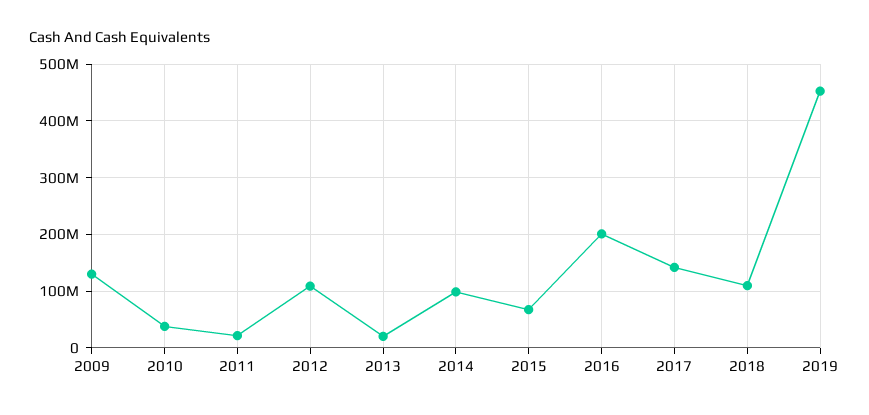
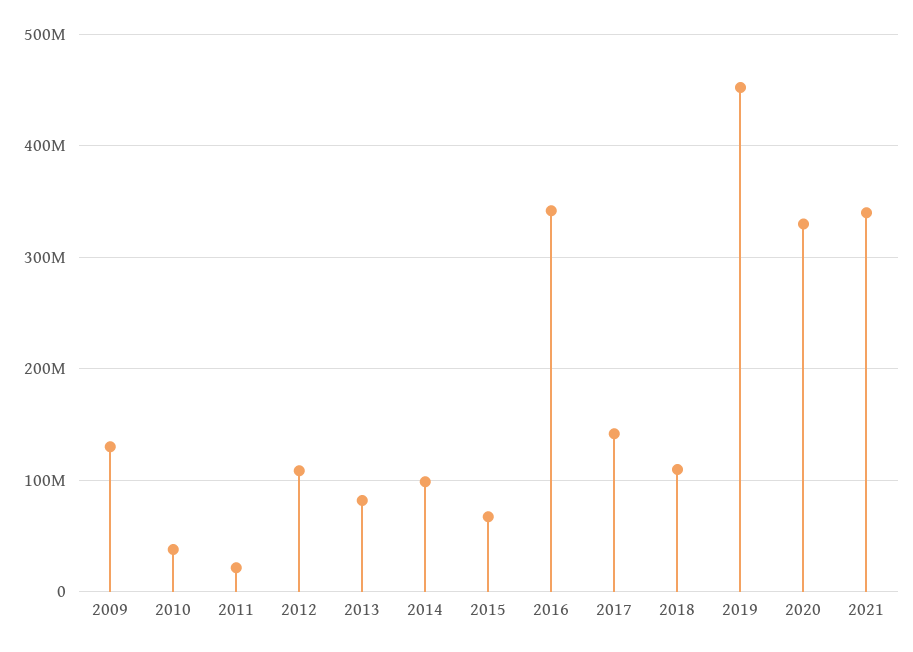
2013: 20000000 -> 80000000
2016: 200000000 -> 340000000
2020: none -> 330000000
2021: none -> 340000000

